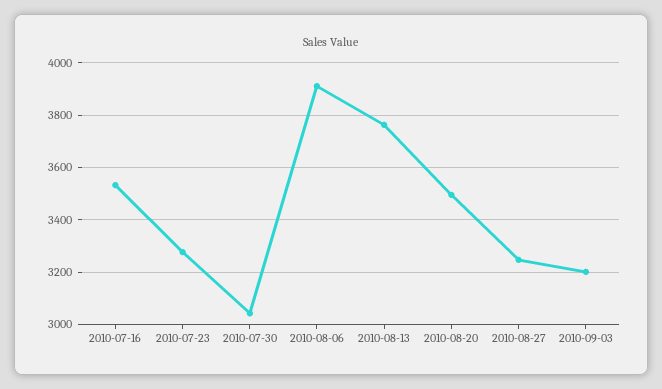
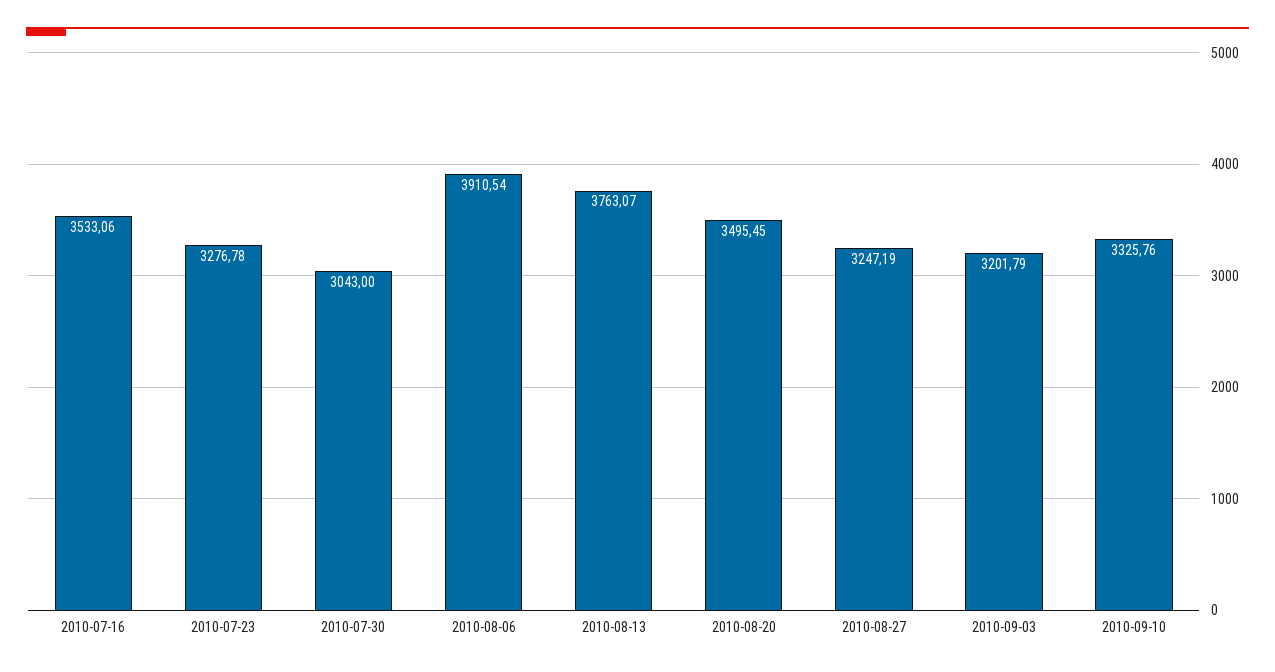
2010-09-10: none -> 3325.76

